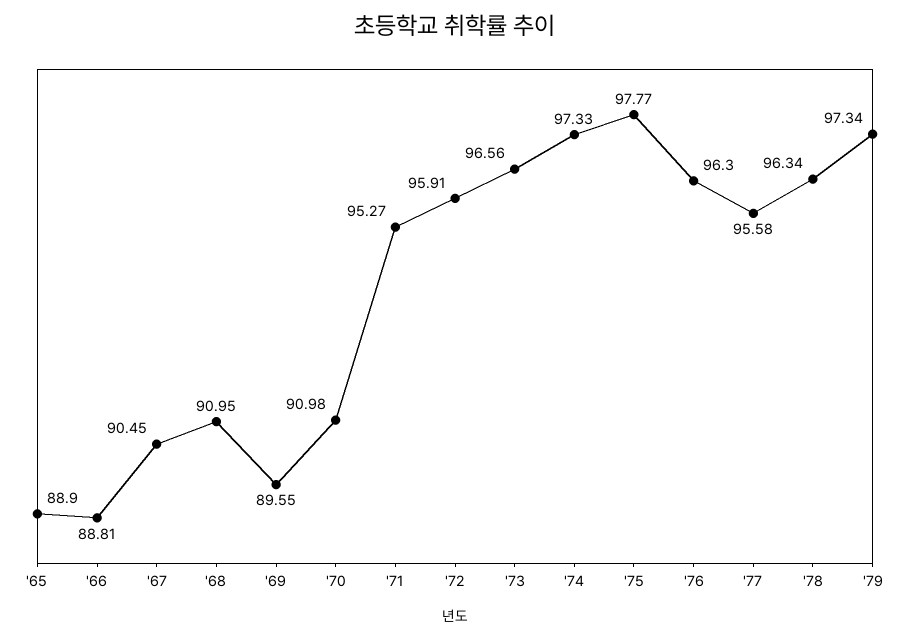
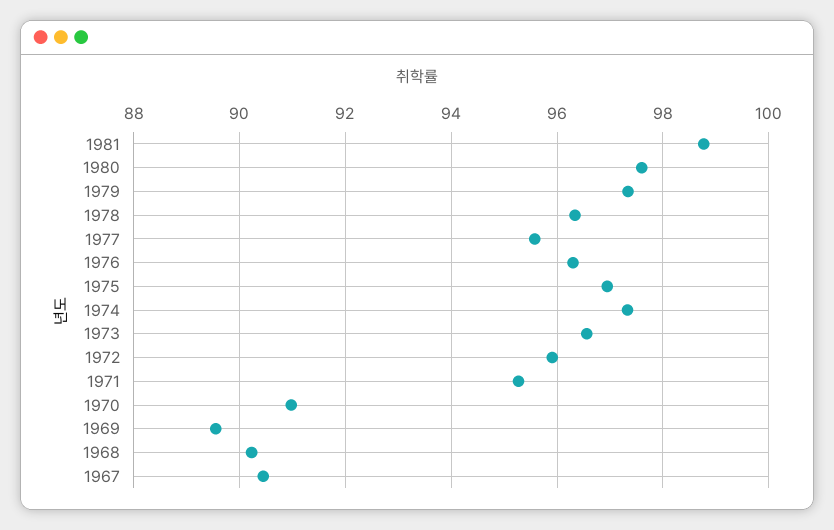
'65: 88.9 -> none
'66: 88.81 -> none
'68: 90.95 -> 90.2
'75: 97.77 -> 97
1981: none -> 98.8
1980: none -> 97.6

